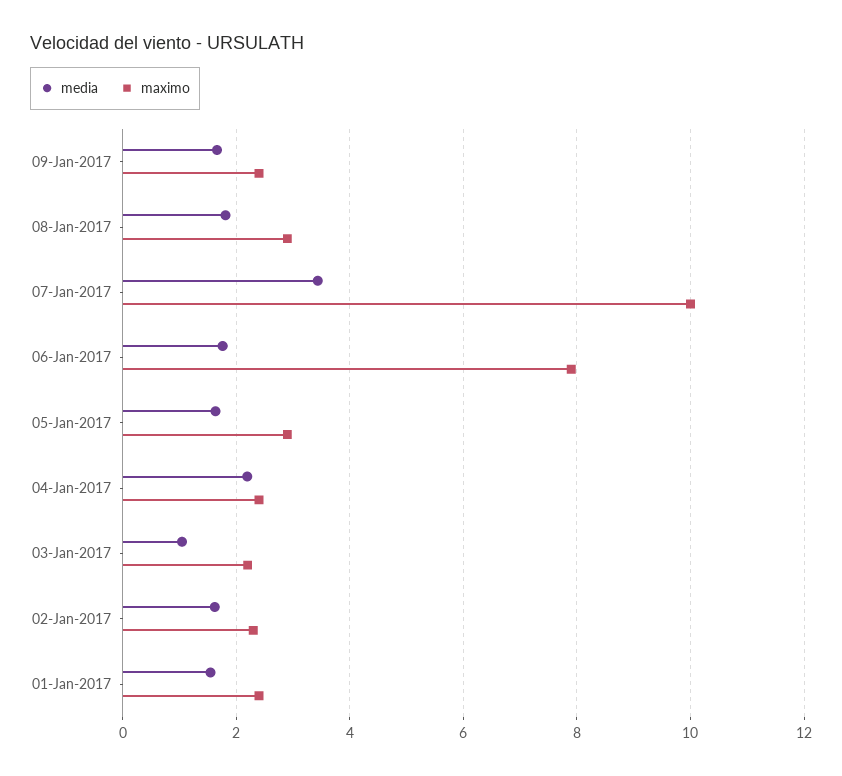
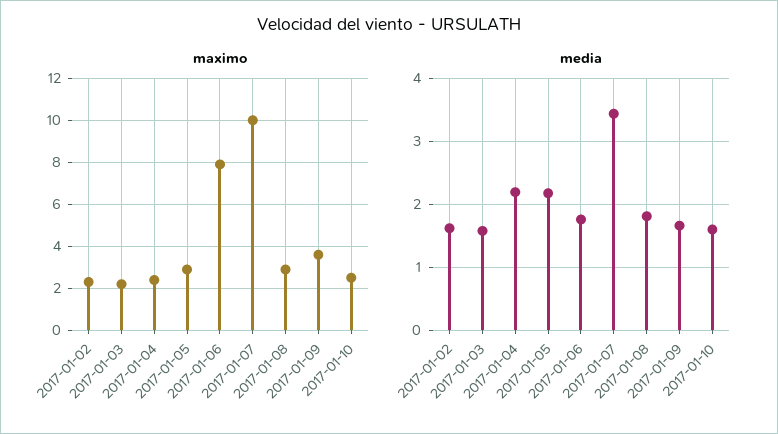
maximo, 09-Jan-2017: 2.4 -> 3.5
media, 05-Jan-2017: 1.6 -> 2.2
media, 03-Jan-2017: 1 -> 1.6
media, 01-Jan-2017: 1.6 -> none
maximo, 01-Jan-2017: 2.4 -> none
maximo, 2017-01-10: none -> 2.5
media, 2017-01-10: none -> 1.6

